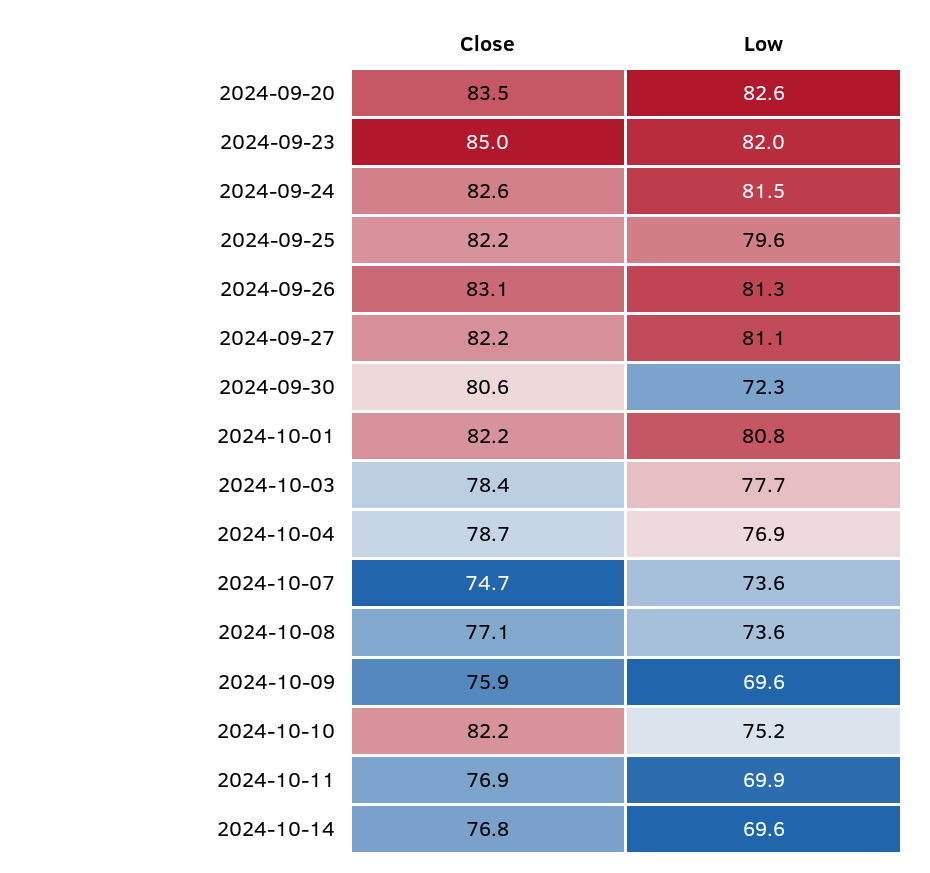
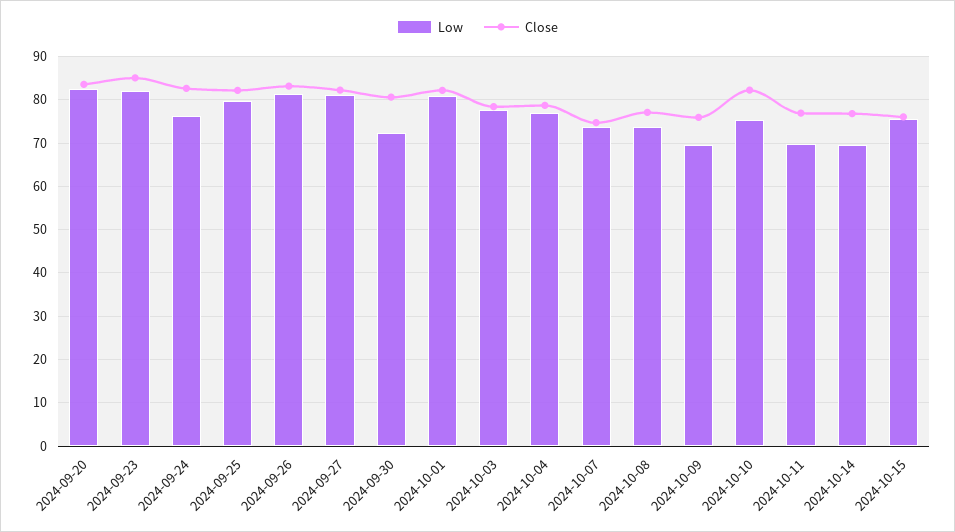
Low, 2024-09-24: 81.5 -> 76
Low, 2024-10-15: none -> 76
Close, 2024-10-15: none -> 76

